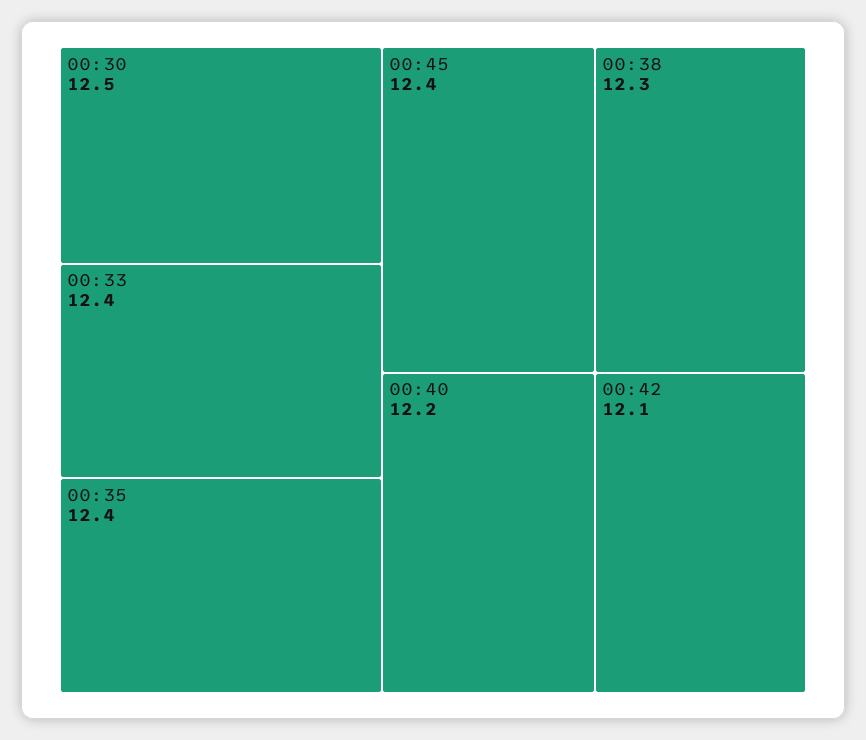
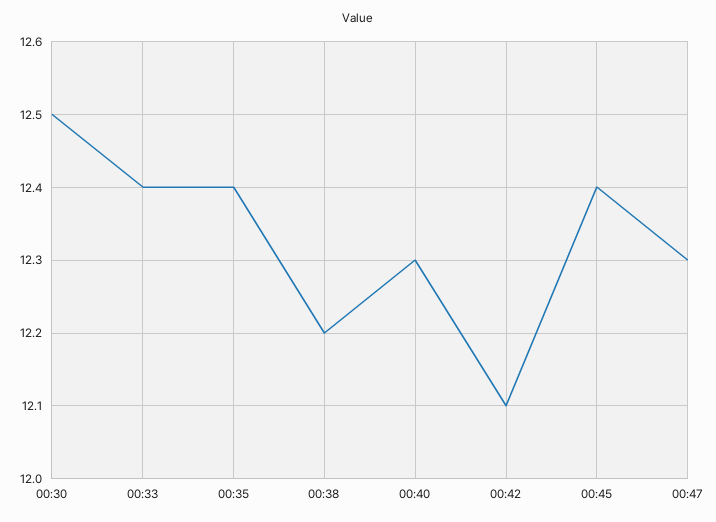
00:38: 12.3 -> 12.2
00:40: 12.2 -> 12.3
00:47: none -> 12.3

